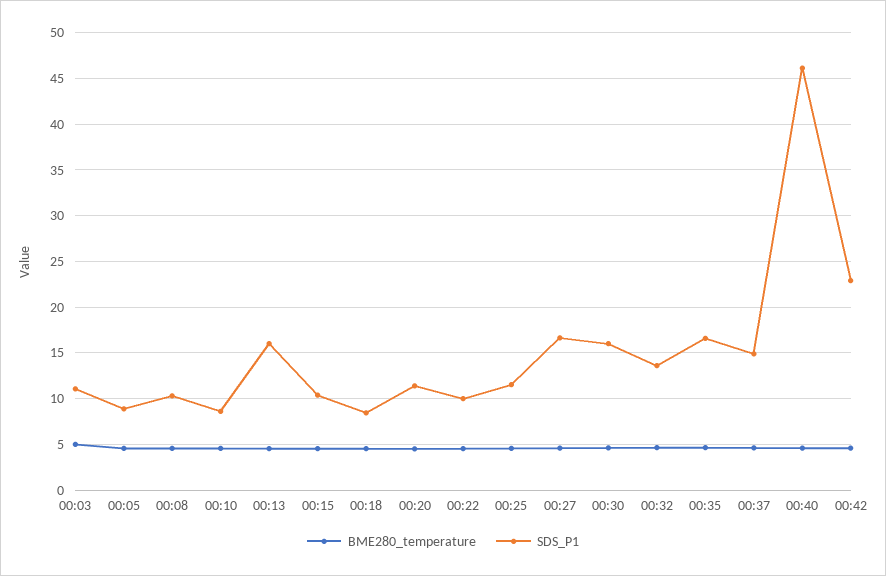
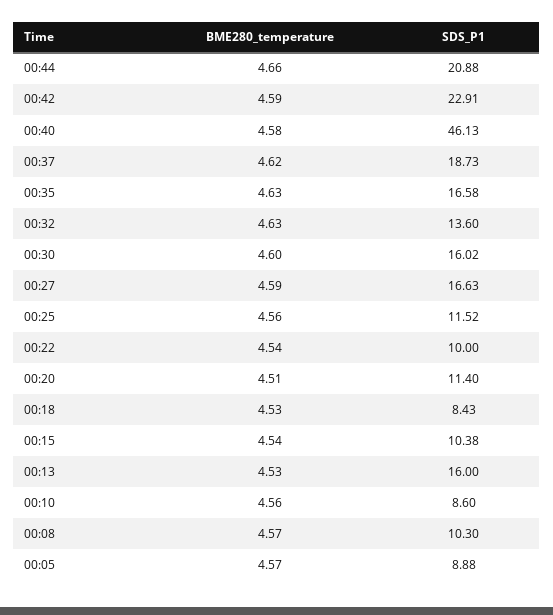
BME280_temperature, 00:03: 5 -> none
SDS_P1, 00:03: 11 -> none
SDS_P1, 00:37: 15 -> 18.73
BME280_temperature, 00:44: none -> 4.66
SDS_P1, 00:44: none -> 20.88

